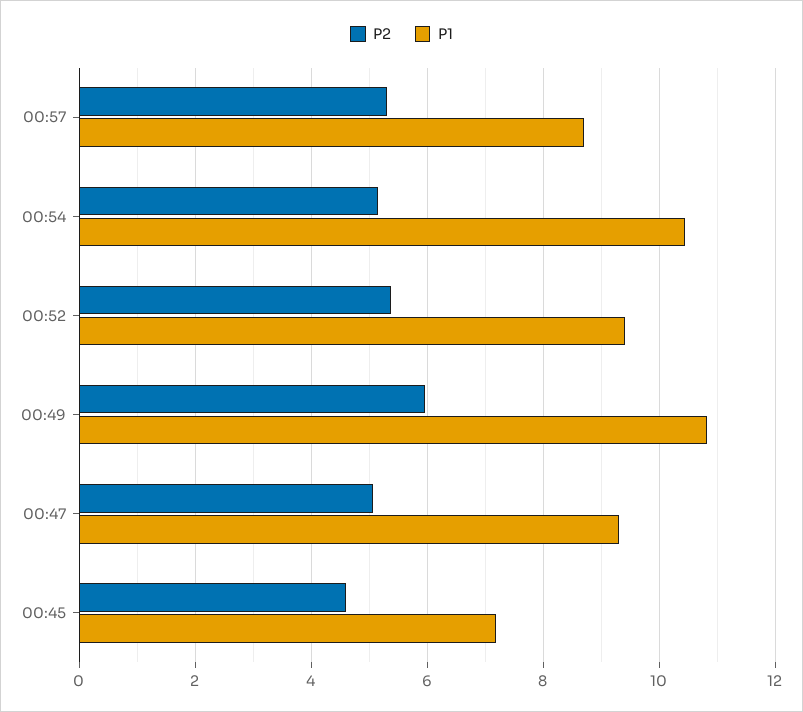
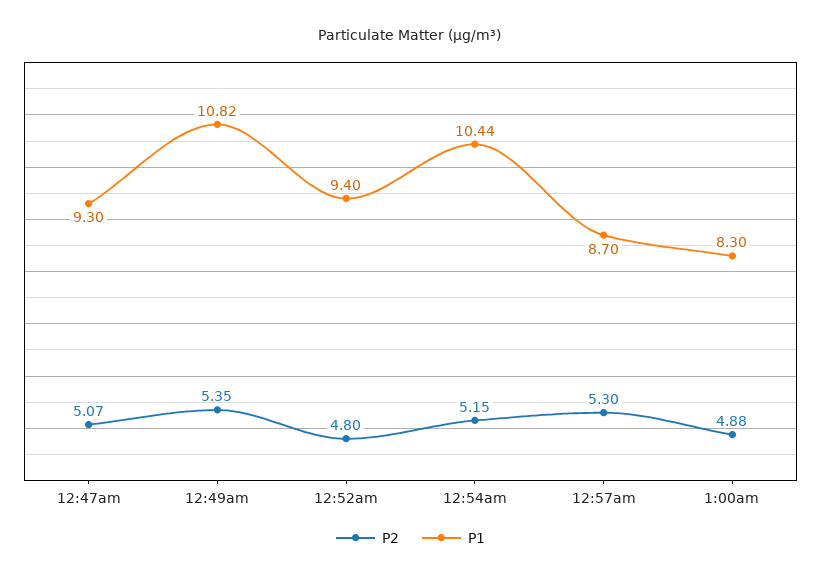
P2, 00:52: 5.4 -> 4.8
P2, 00:49: 6 -> 5.35
P2, 00:45: 4.6 -> none
P1, 00:45: 7.2 -> none
P2, 1:00am: none -> 4.88
P1, 1:00am: none -> 8.3

